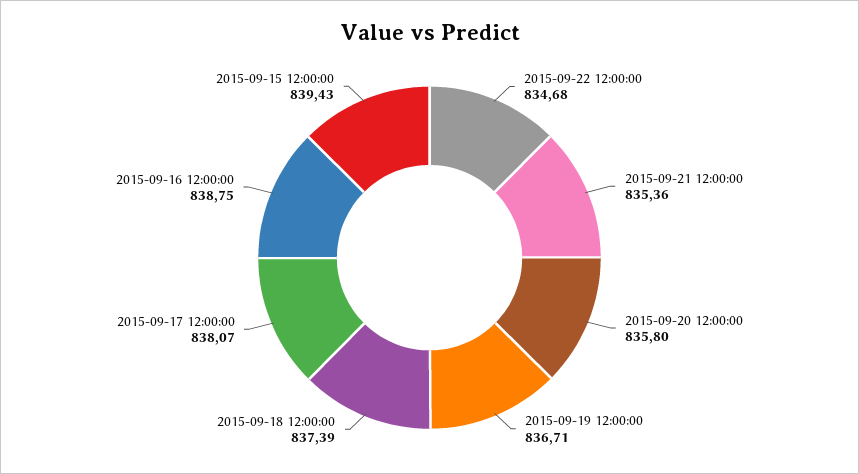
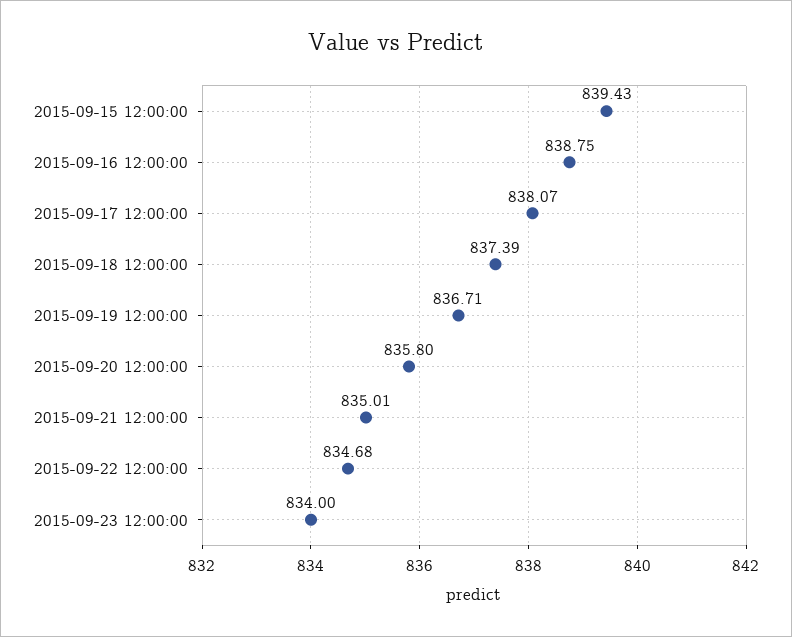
2015-09-21 12:00:00: 835.36 -> 835.01
2015-09-23 12:00:00: none -> 834

